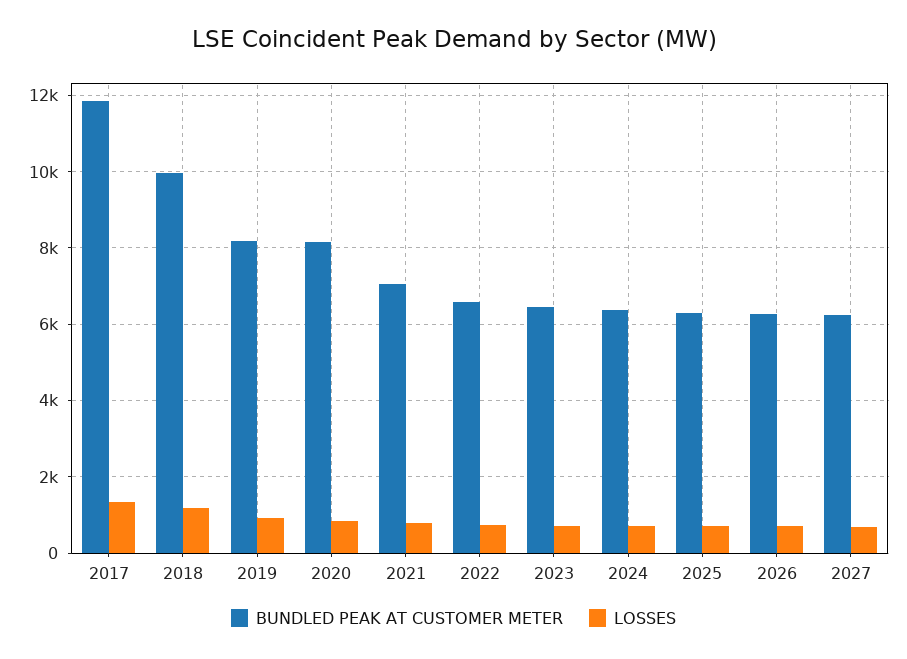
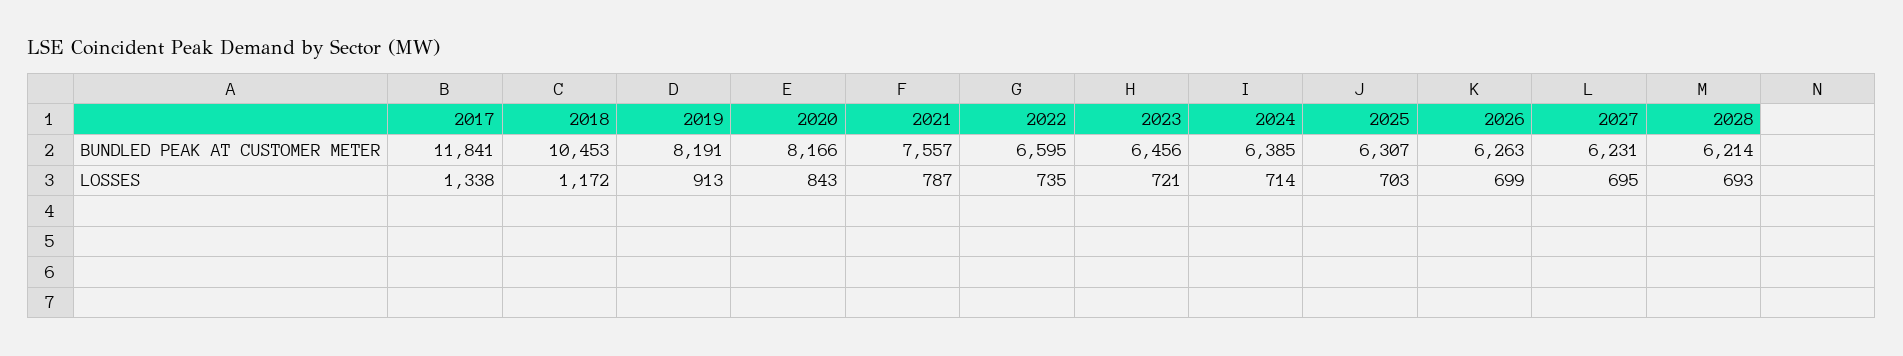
BUNDLED PEAK AT CUSTOMER METER, 2018: 10000 -> 10453
BUNDLED PEAK AT CUSTOMER METER, 2021: 7000 -> 7557
BUNDLED PEAK AT CUSTOMER METER, 2028: none -> 6214
LOSSES, 2028: none -> 693

